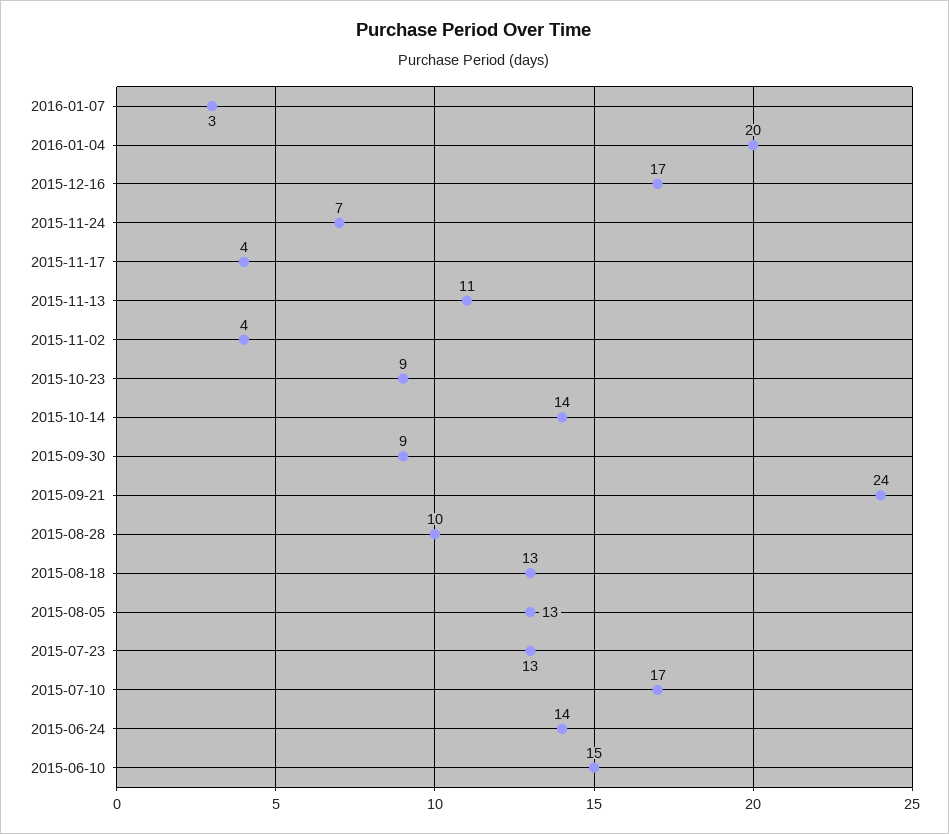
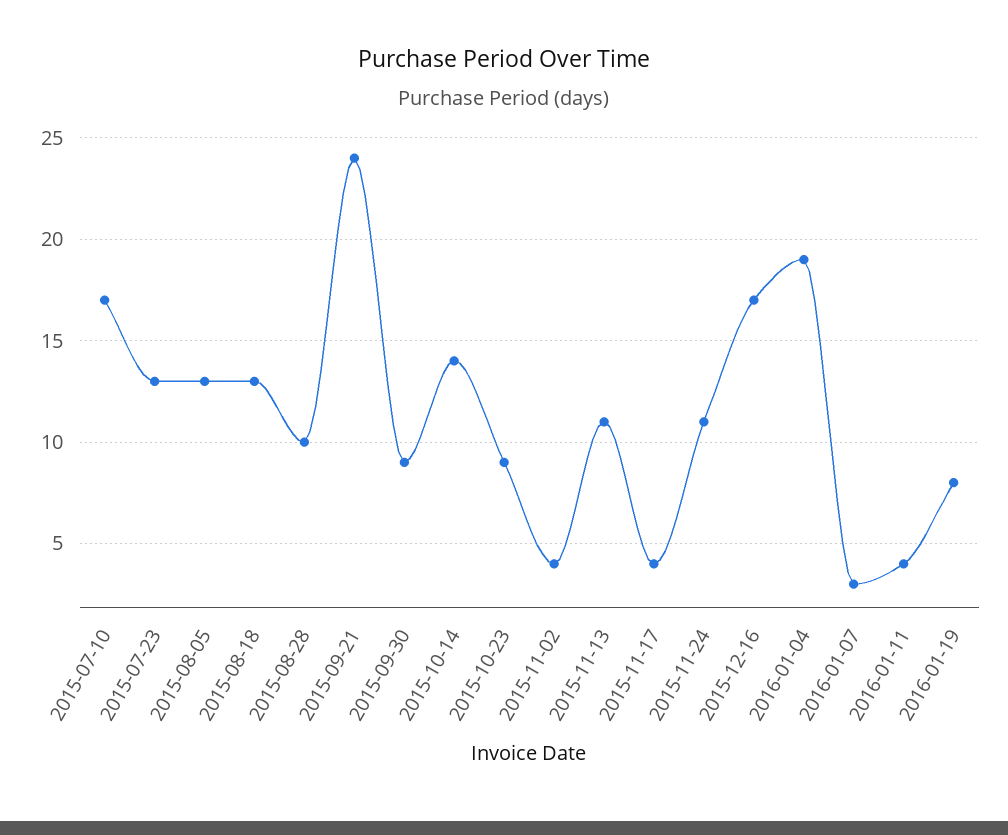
2016-01-04: 20 -> 19
2015-11-24: 7 -> 11
2015-06-24: 14 -> none
2015-06-10: 15 -> none
2016-01-11: none -> 4
2016-01-19: none -> 8

